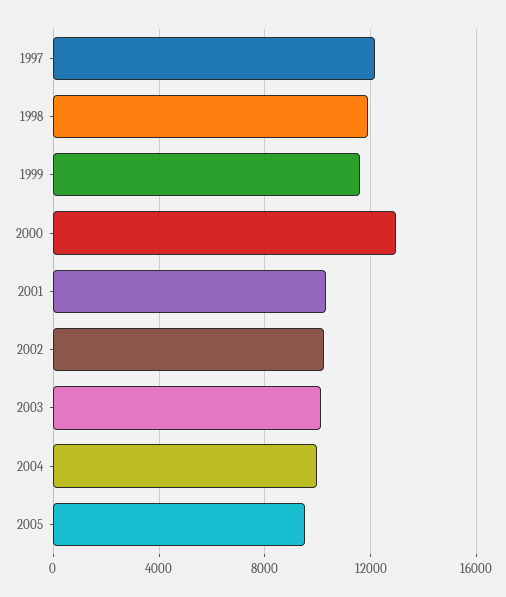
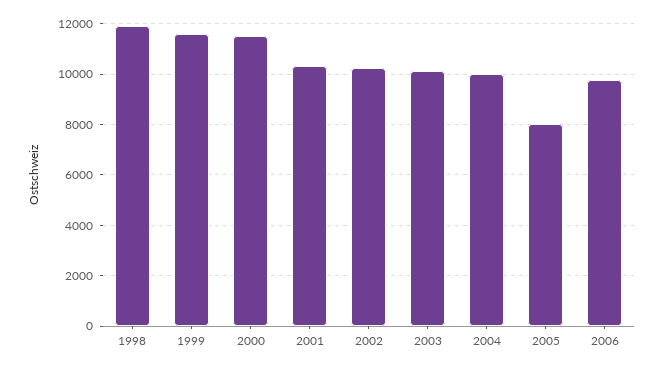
1997: 12000 -> none
2000: 13000 -> 11500
2005: 9500 -> 8000
2006: none -> 9750

